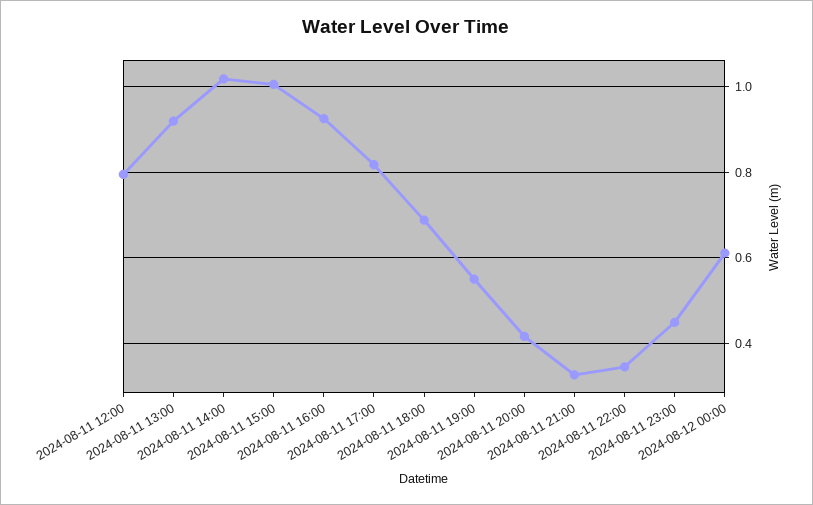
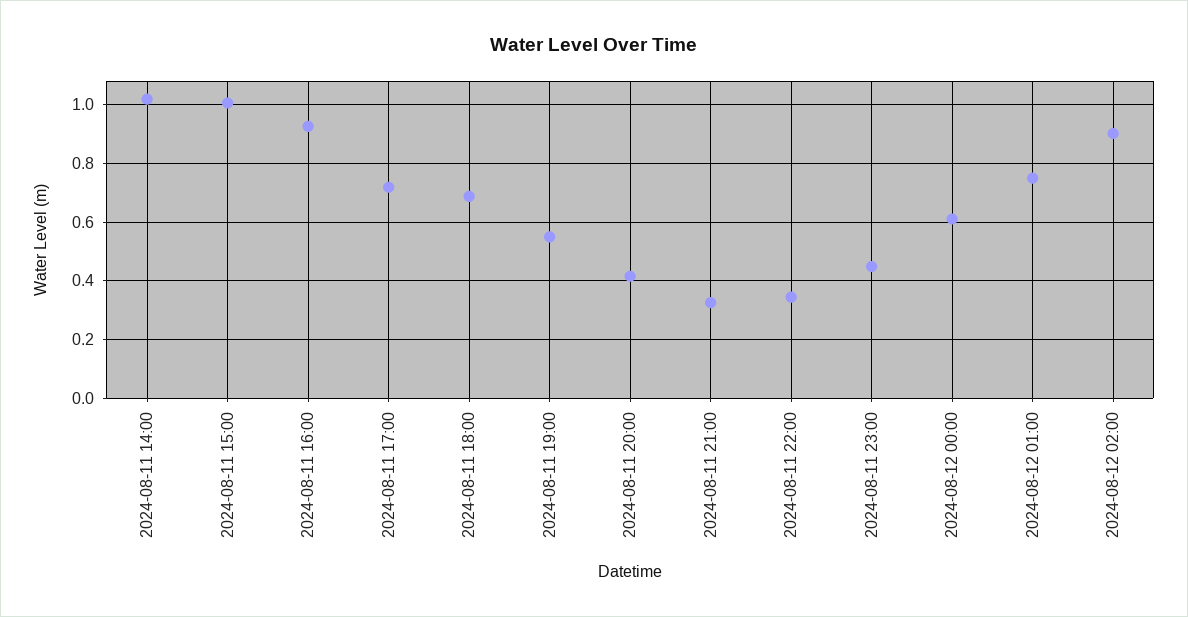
2024-08-11 12:00: 0.8 -> none
2024-08-11 13:00: 0.92 -> none
2024-08-11 17:00: 0.82 -> 0.725
2024-08-12 01:00: none -> 0.75
2024-08-12 02:00: none -> 0.9

